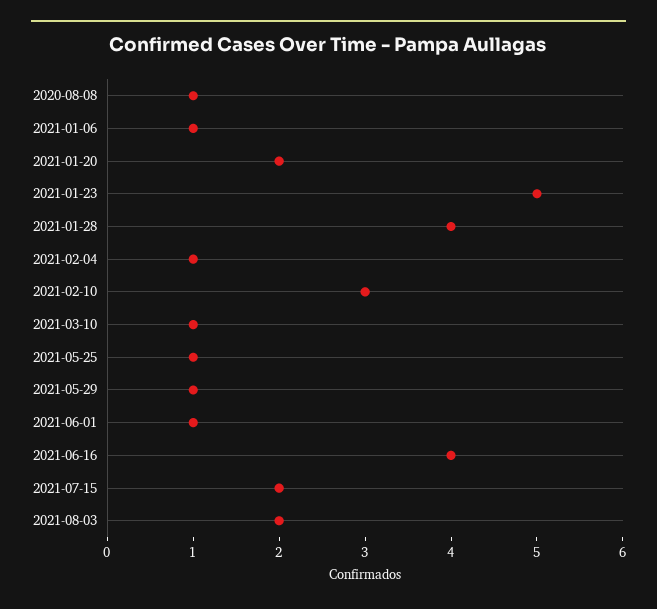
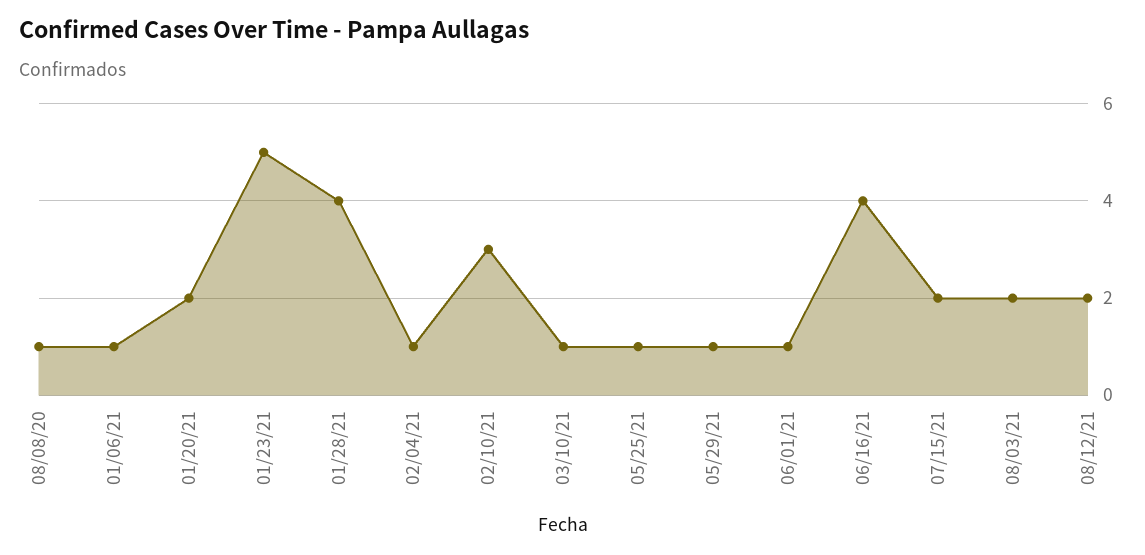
08/12/21: none -> 2

